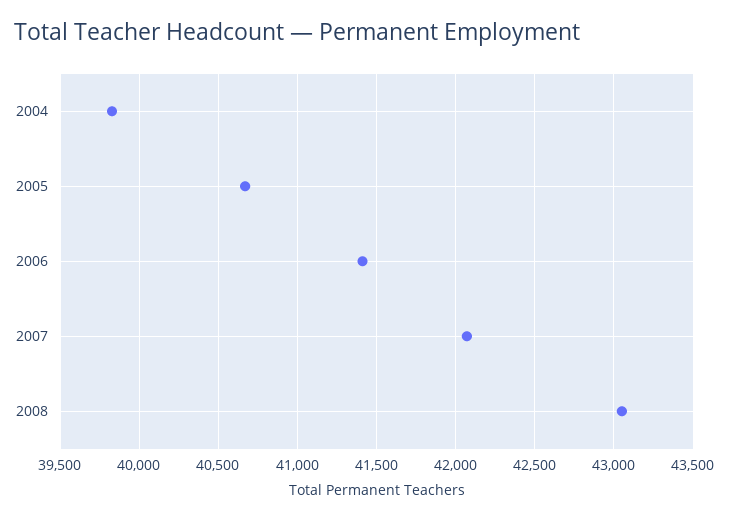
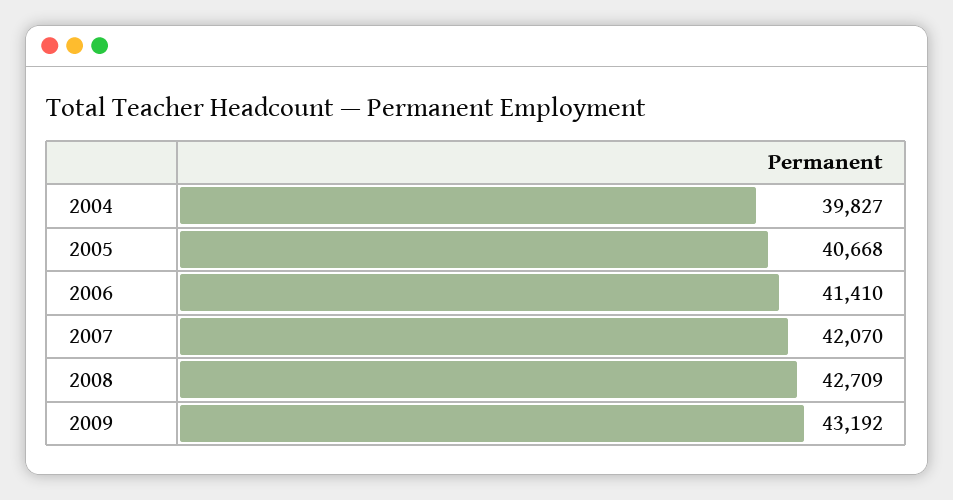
2008: 43050 -> 42709
2009: none -> 43192

